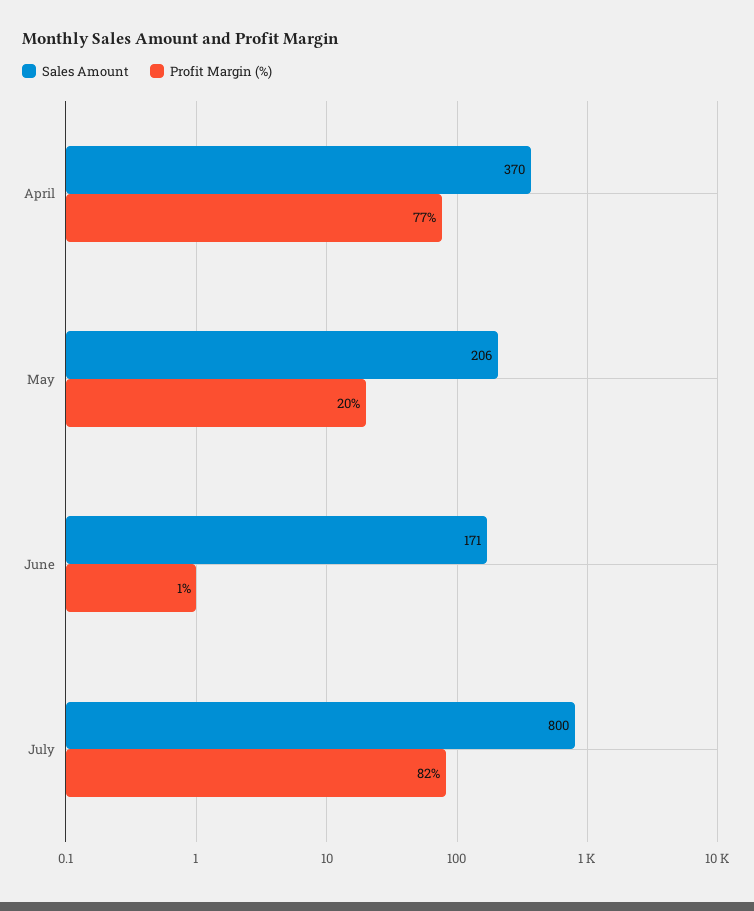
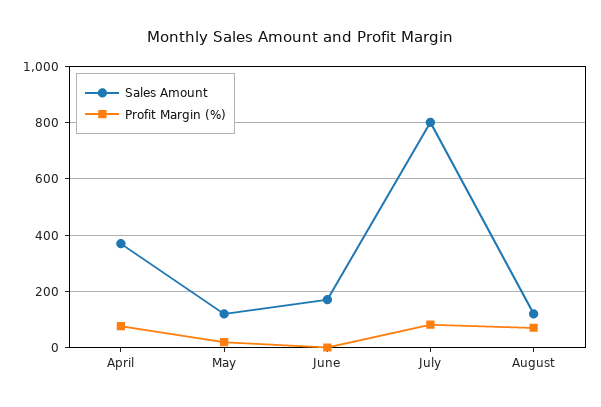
Sales Amount, May: 206 -> 125
Sales Amount, August: none -> 125
Profit Margin (%), August: none -> 75

